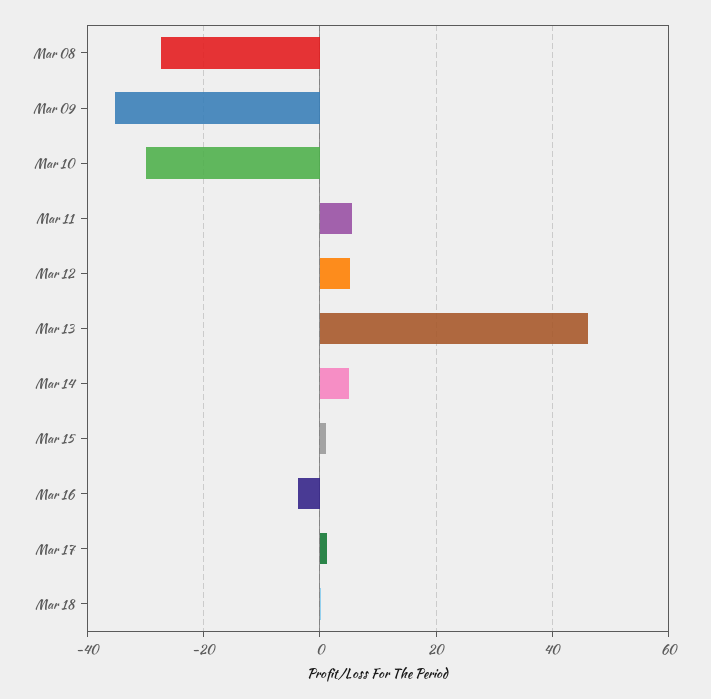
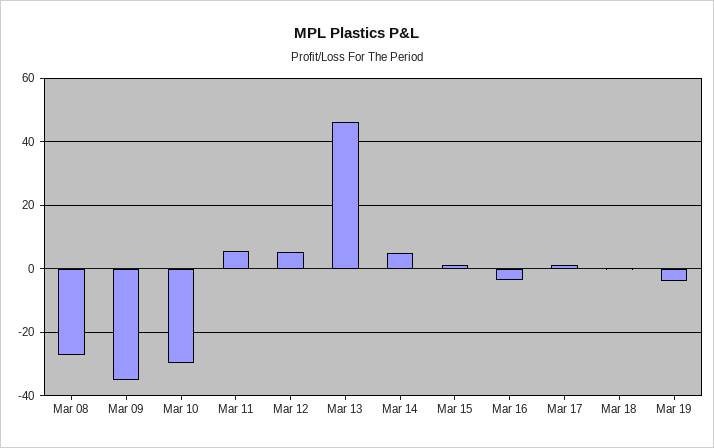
Mar 19: none -> -4

